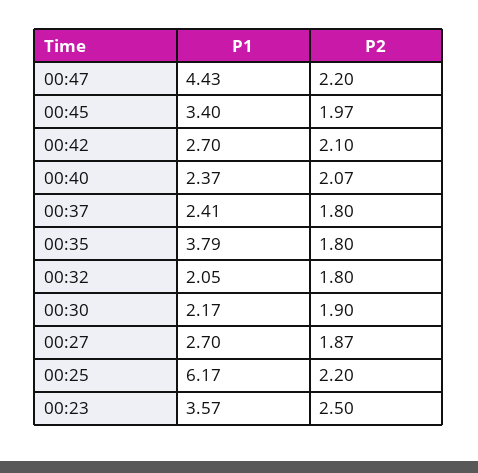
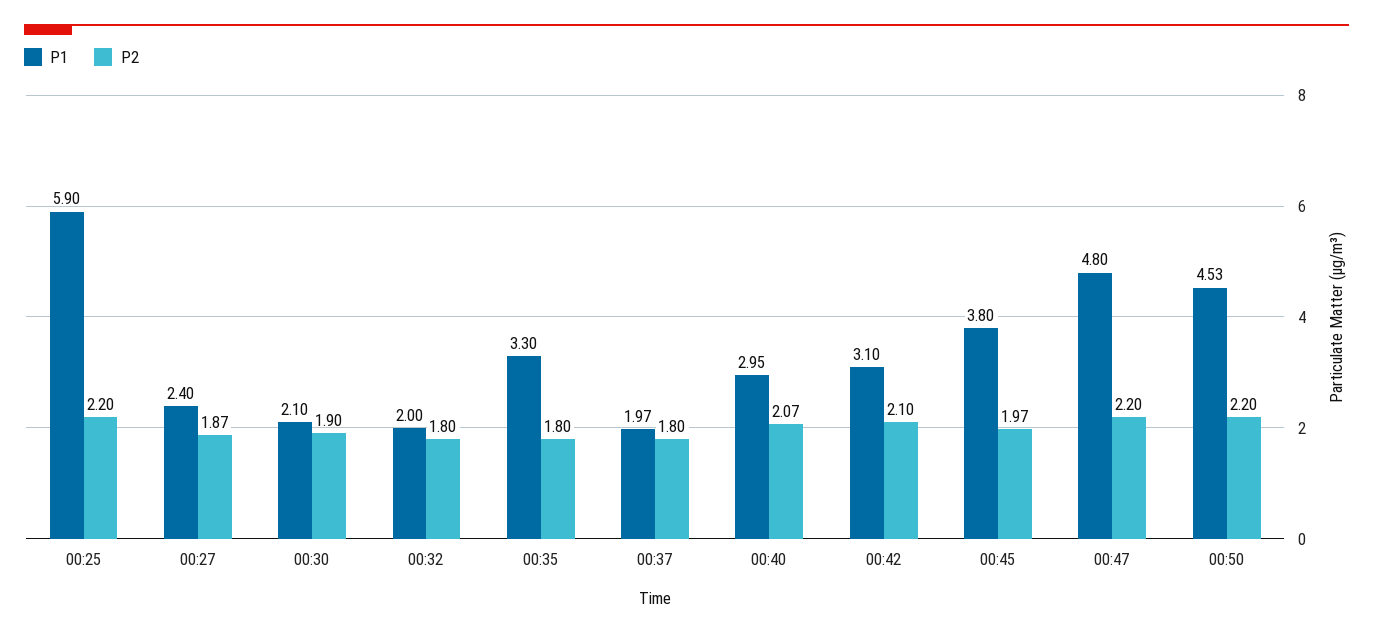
P1, 00:47: 4.43 -> 4.8
P1, 00:45: 3.4 -> 3.8
P1, 00:42: 2.7 -> 3.1
P1, 00:40: 2.37 -> 2.95
P1, 00:37: 2.41 -> 1.97
P1, 00:35: 3.79 -> 3.3
P1, 00:32: 2.05 -> 2
P1, 00:30: 2.17 -> 2.1
P1, 00:27: 2.7 -> 2.4
P1, 00:25: 6.17 -> 5.9
P1, 00:23: 3.57 -> none
P2, 00:23: 2.5 -> none
P1, 00:50: none -> 4.53
P2, 00:50: none -> 2.2

